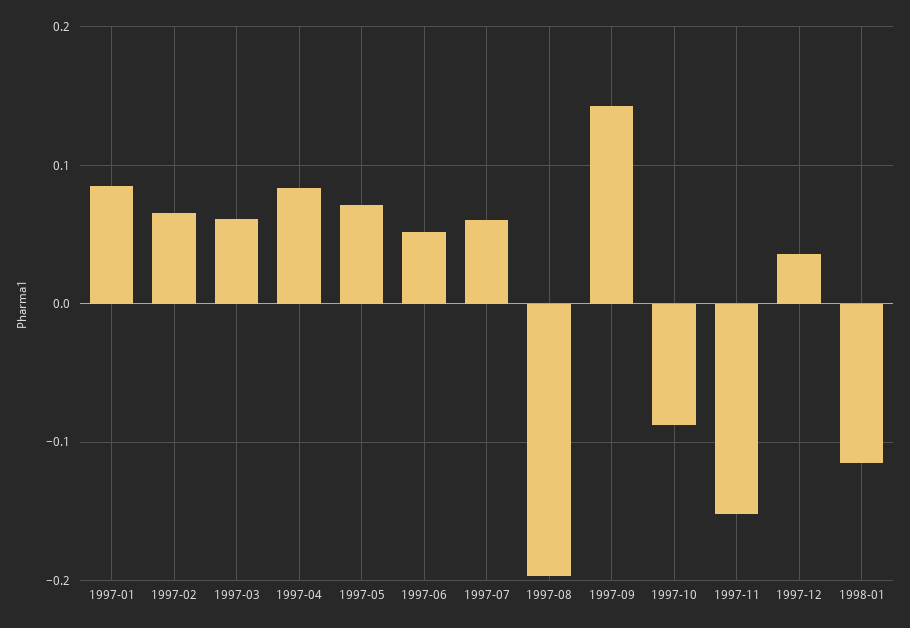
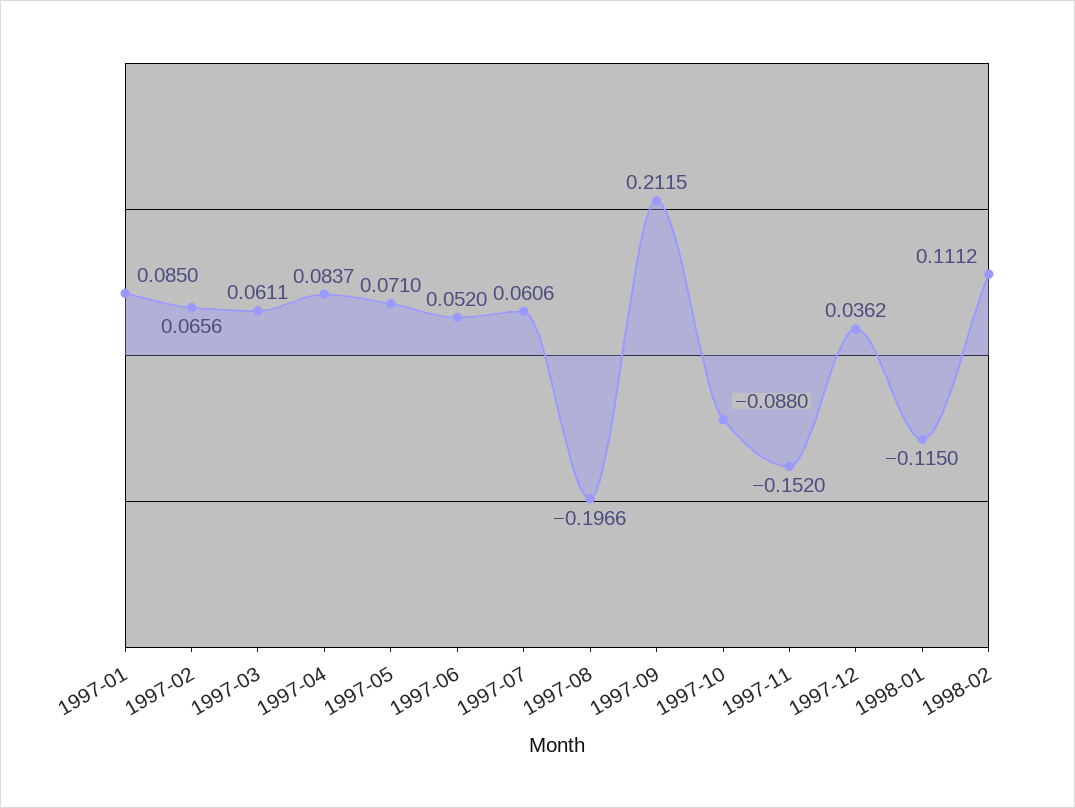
1997-09: 0.14 -> 0.2115
1998-02: none -> 0.1112

